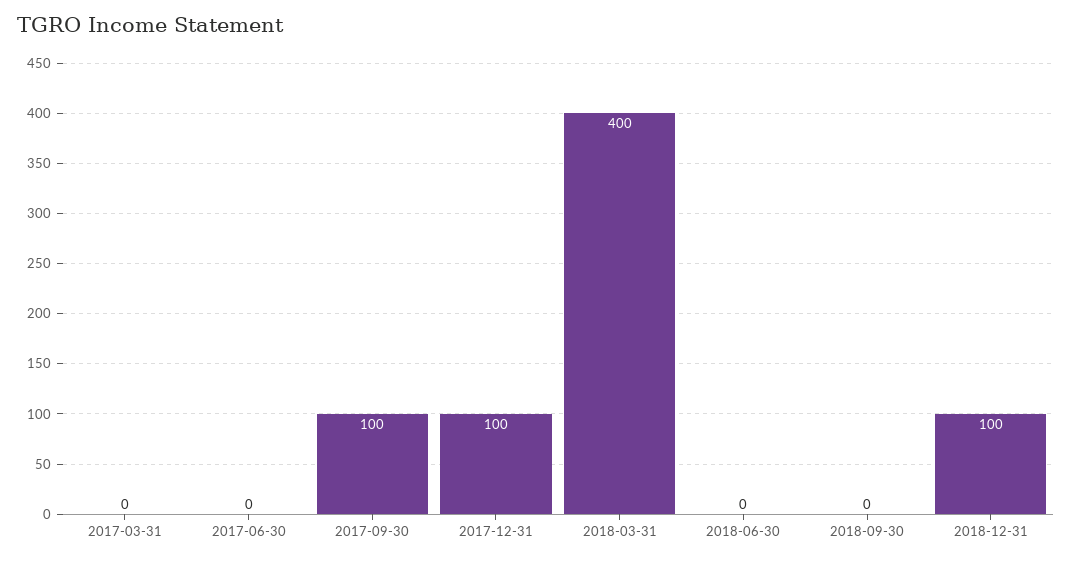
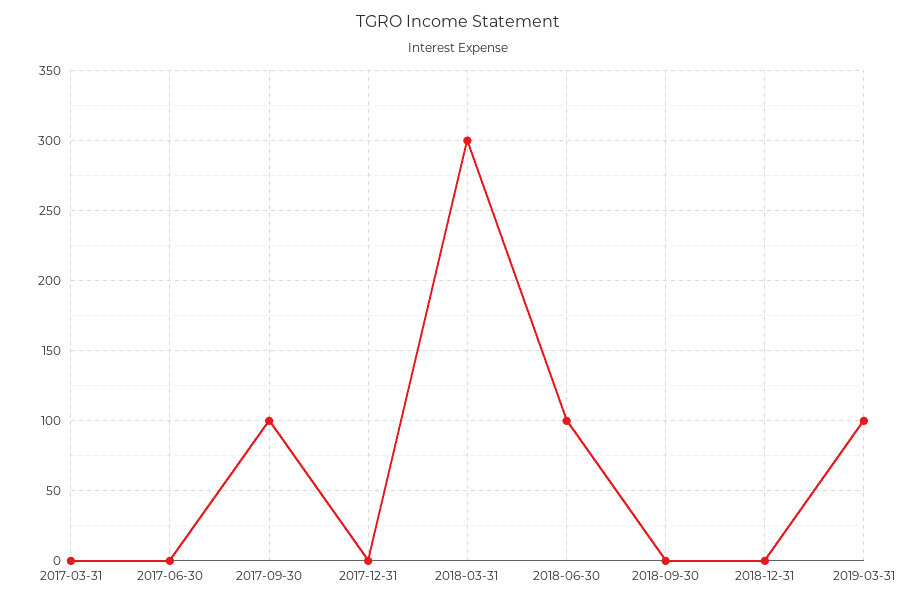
2017-12-31: 100 -> 0
2018-03-31: 400 -> 300
2018-06-30: 0 -> 100
2018-12-31: 100 -> 0
2019-03-31: none -> 100

